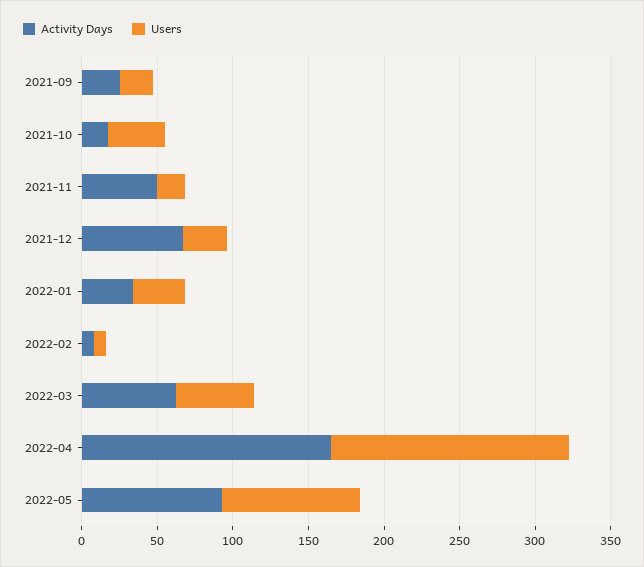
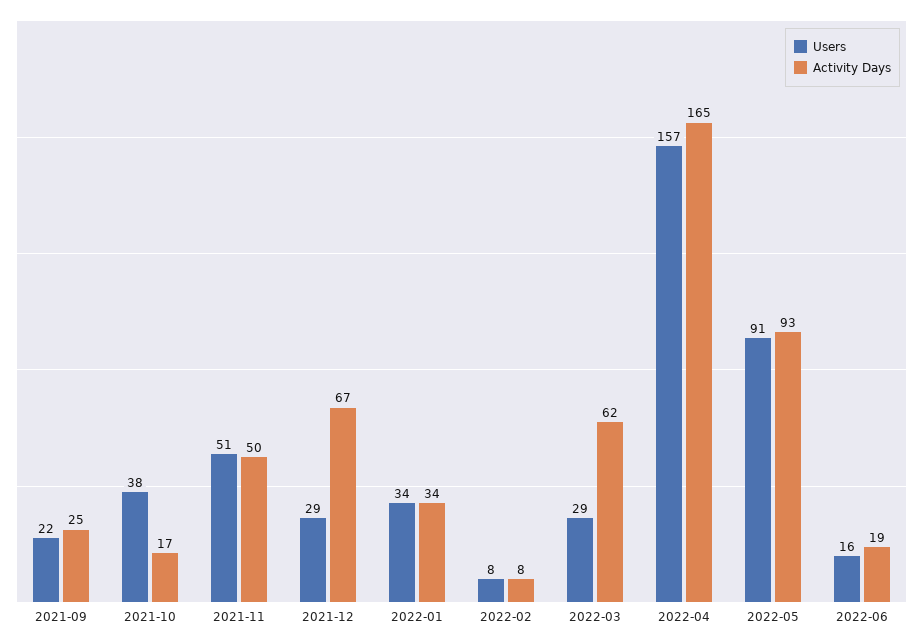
Users, 2021-11: 20 -> 51
Users, 2022-03: 50 -> 29
Users, 2022-06: none -> 16
Activity Days, 2022-06: none -> 19

